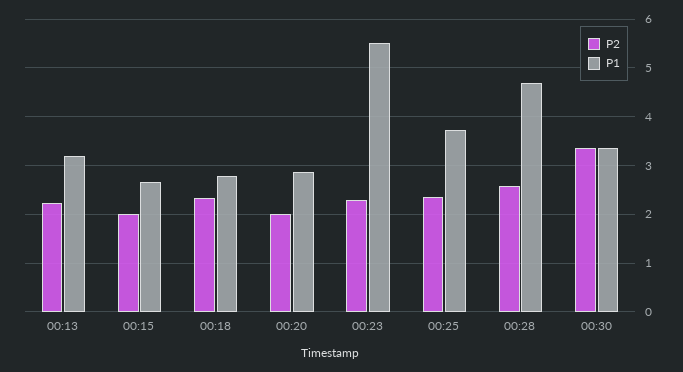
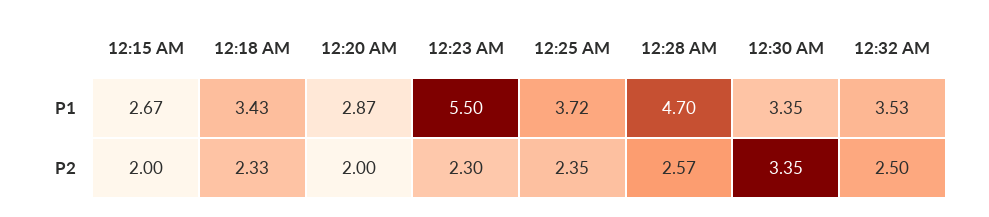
P2, 00:13: 2.2 -> none
P1, 00:13: 3.2 -> none
P1, 00:18: 2.8 -> 3.43
P1, 12:32 AM: none -> 3.53
P2, 12:32 AM: none -> 2.5

